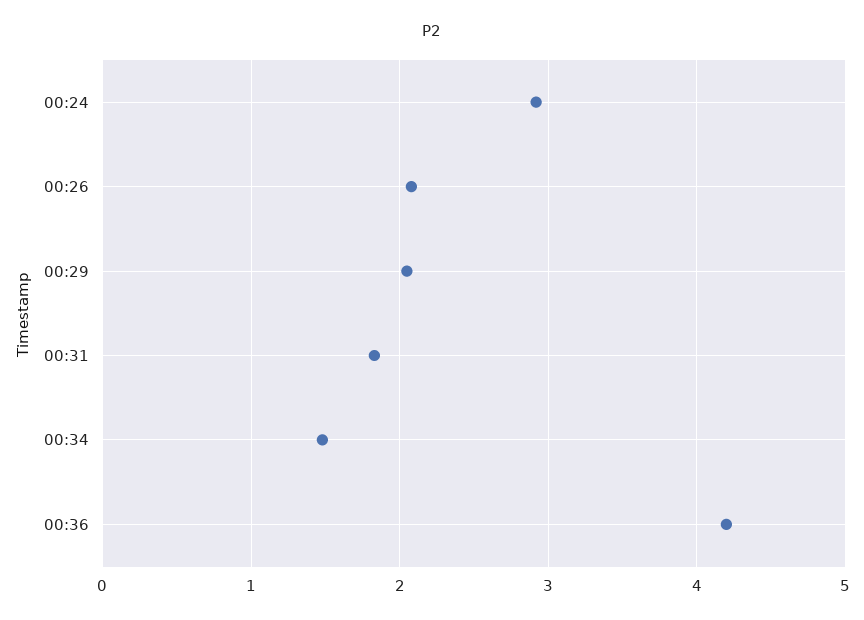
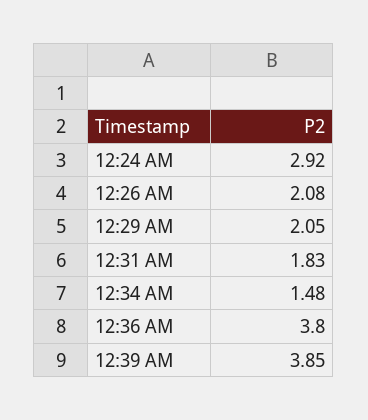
00:36: 4.2 -> 3.8
12:39 AM: none -> 3.85

